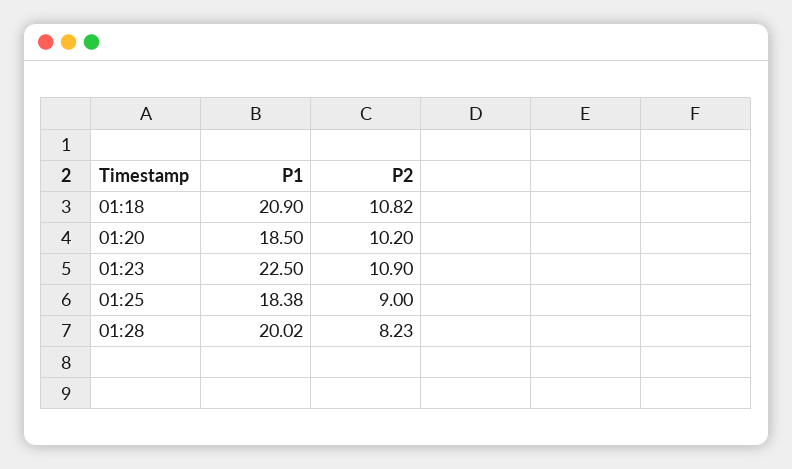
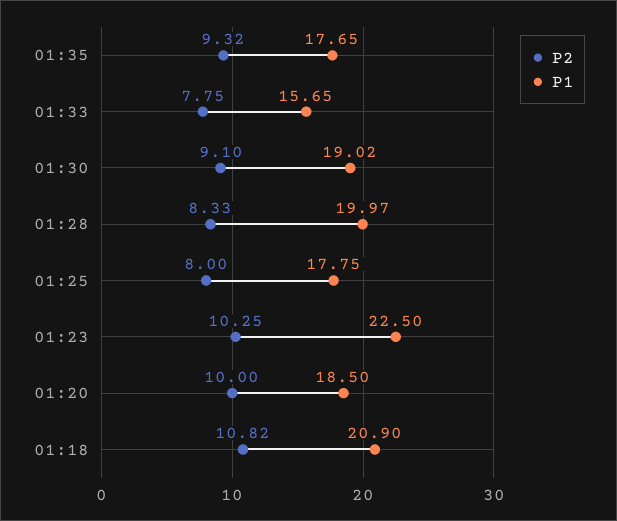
P2, 01:20: 10.2 -> 10
P2, 01:23: 10.9 -> 10.25
P1, 01:25: 18.38 -> 17.75
P2, 01:25: 9 -> 8
P1, 01:28: 20.02 -> 19.97
P2, 01:28: 8.23 -> 8.33
P2, 01:35: none -> 9.32
P1, 01:35: none -> 17.65
P2, 01:33: none -> 7.75
P1, 01:33: none -> 15.65
P2, 01:30: none -> 9.1
P1, 01:30: none -> 19.02

